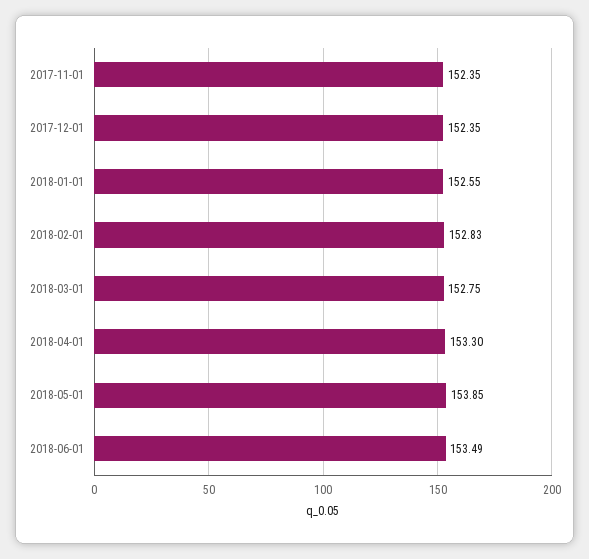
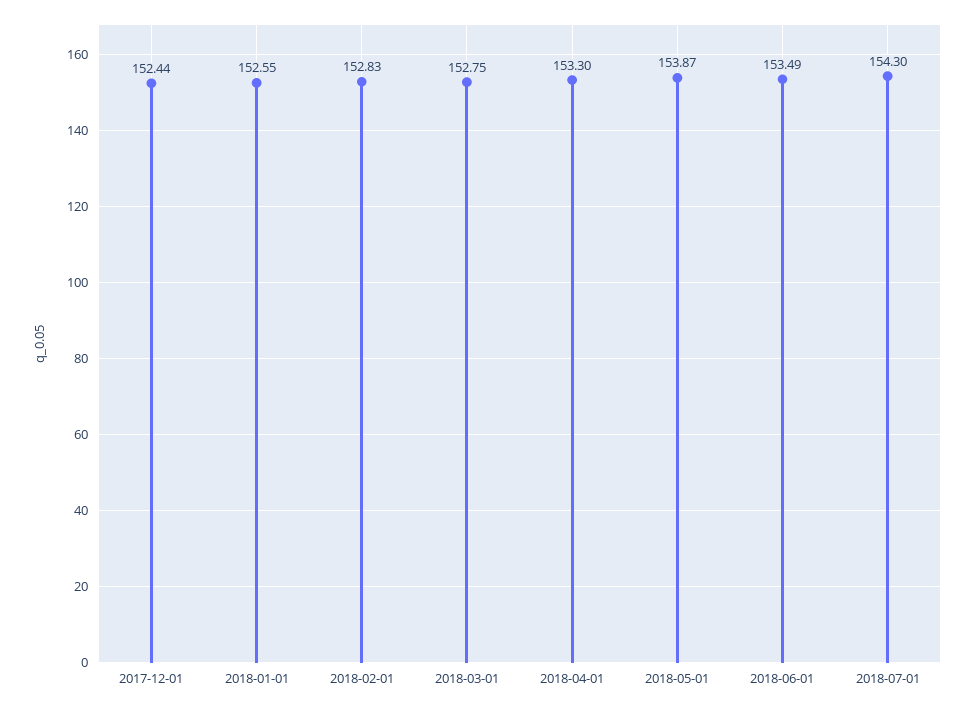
2017-11-01: 152.35 -> none
2017-12-01: 152.35 -> 152.44
2018-05-01: 153.85 -> 153.87
2018-07-01: none -> 154.3

